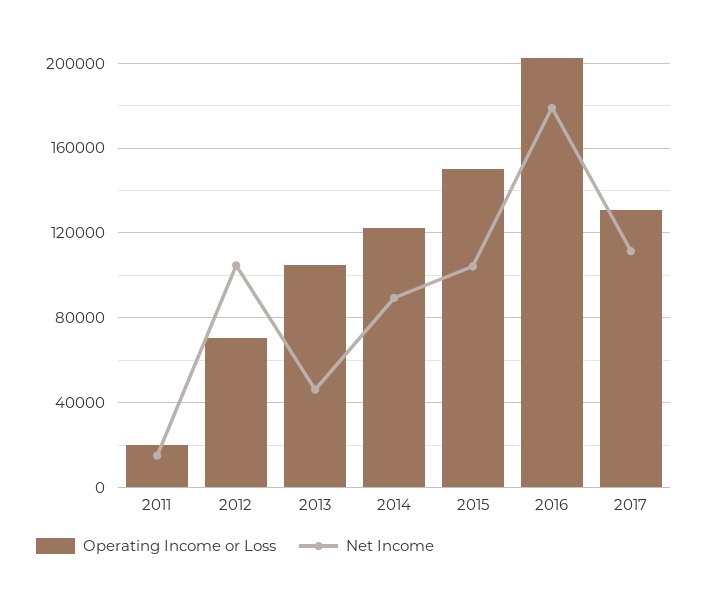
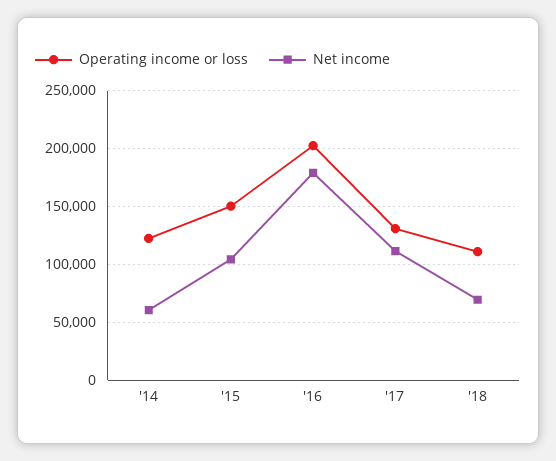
Operating Income or Loss, 2011: 20000 -> none
Net Income, 2011: 15000 -> none
Operating Income or Loss, 2012: 70000 -> none
Net Income, 2012: 105000 -> none
Operating Income or Loss, 2013: 105000 -> none
Net Income, 2013: 45000 -> none
Net Income, 2014: 90000 -> 60000
Operating Income or Loss, '18: none -> 110000
Net Income, '18: none -> 70000

